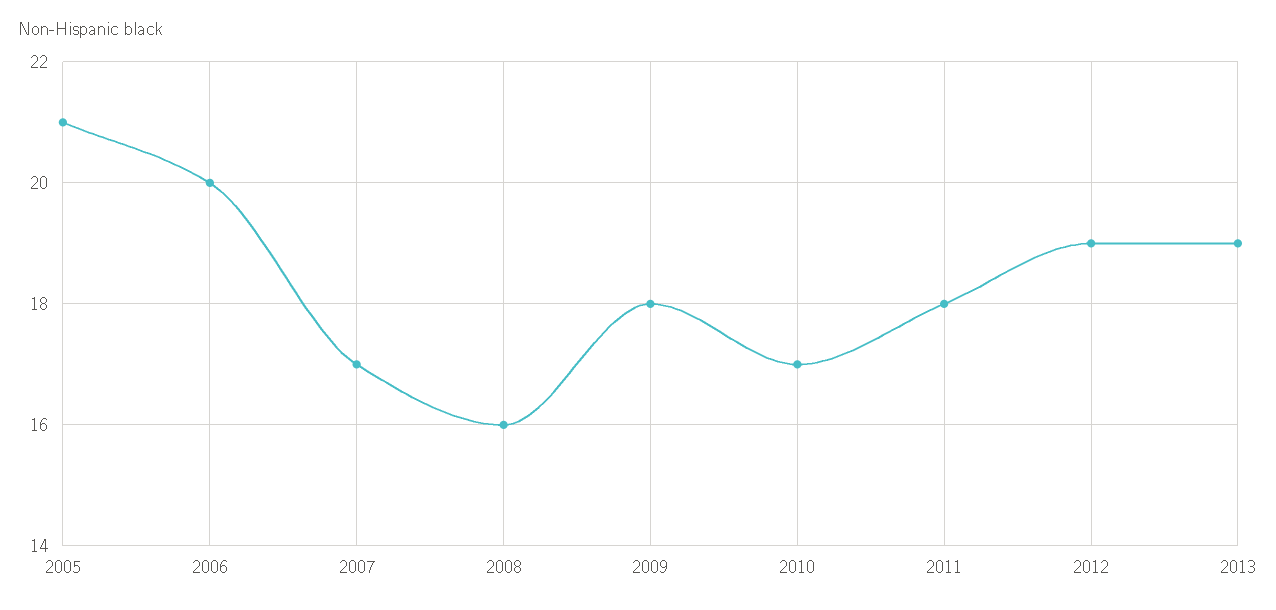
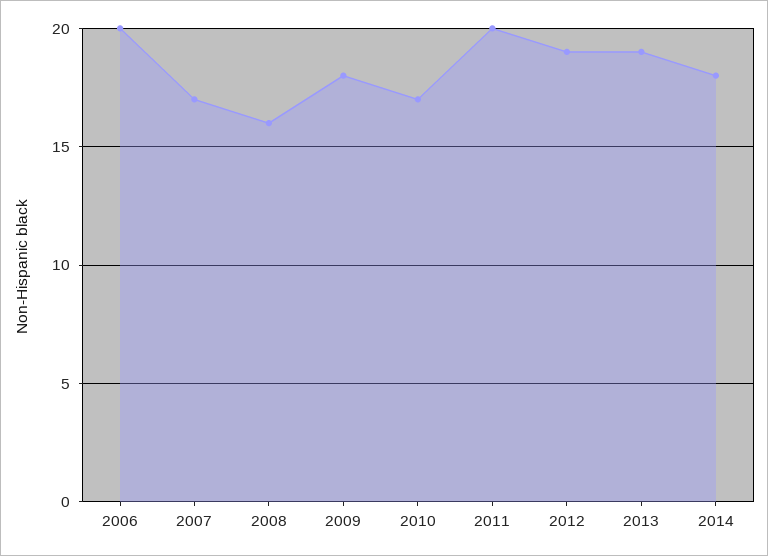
2005: 21 -> none
2011: 18 -> 20
2014: none -> 18

